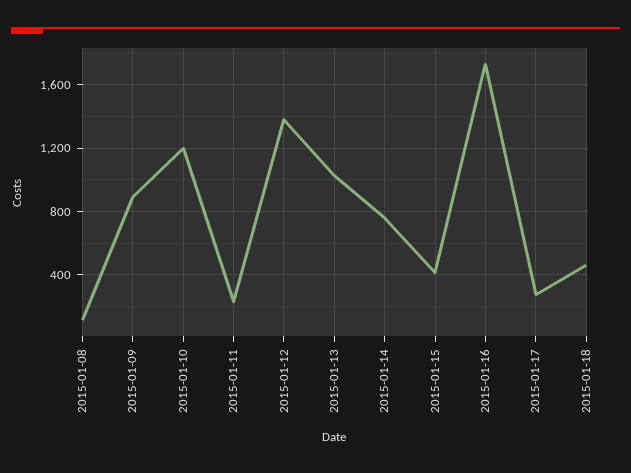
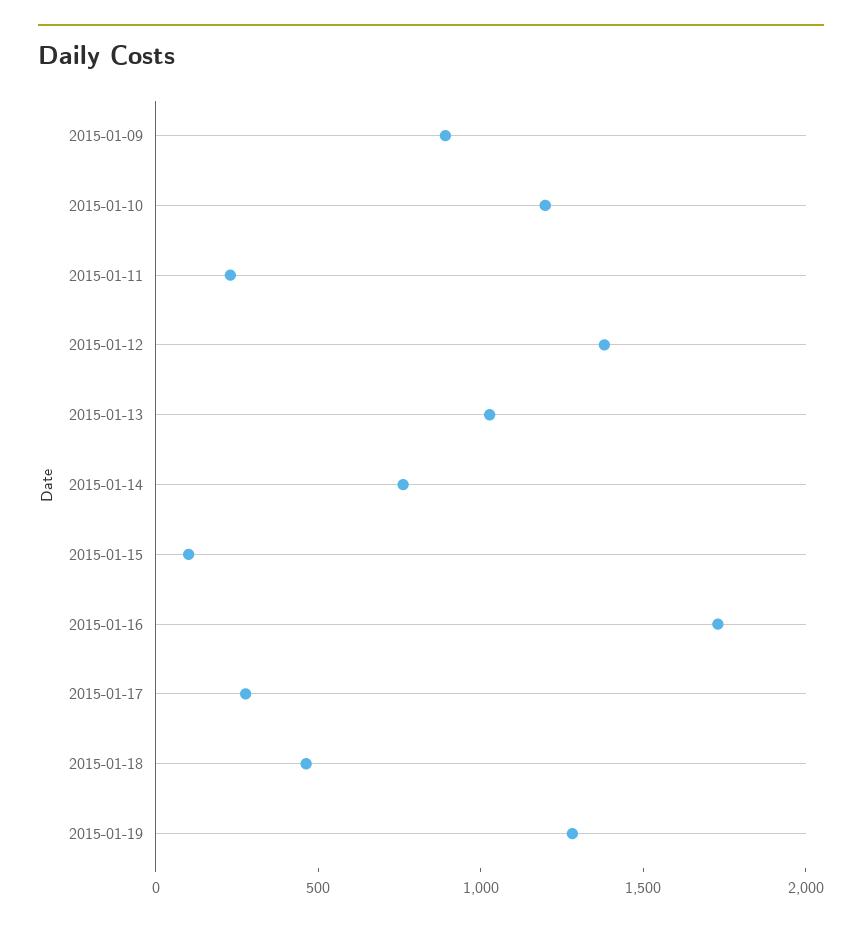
2015-01-08: 100 -> none
2015-01-15: 400 -> 100
2015-01-19: none -> 1300

